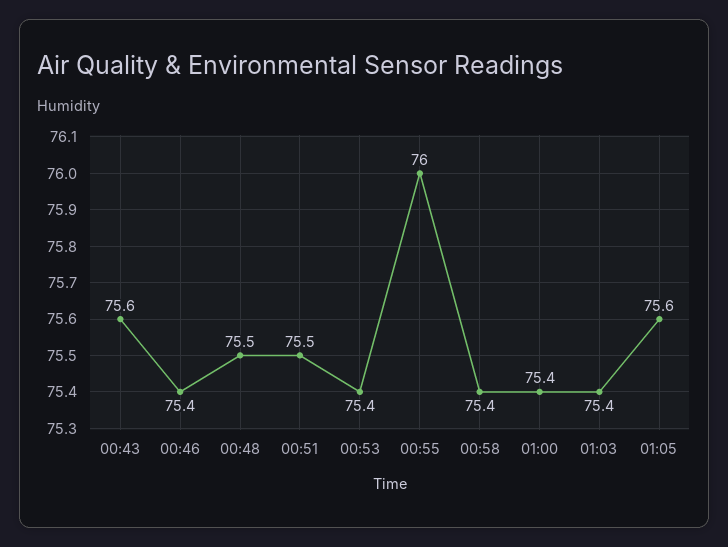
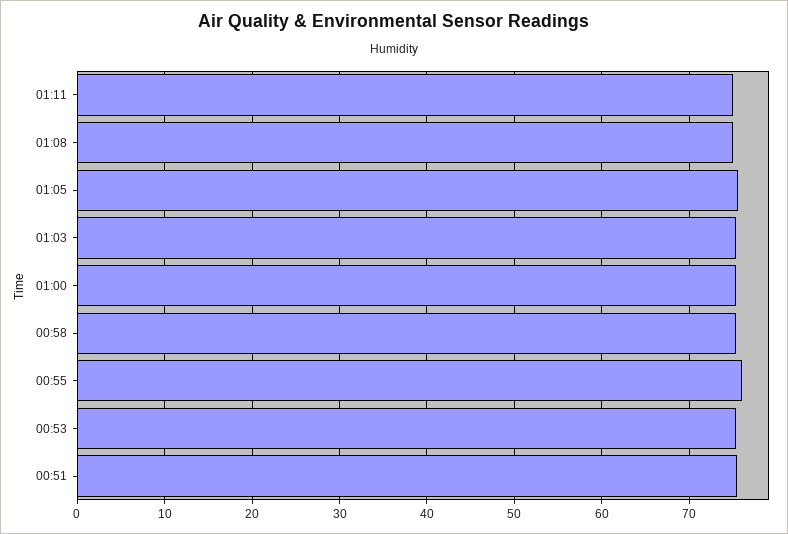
00:43: 75.6 -> none
00:46: 75.4 -> none
00:48: 75.5 -> none
01:11: none -> 75
01:08: none -> 75

